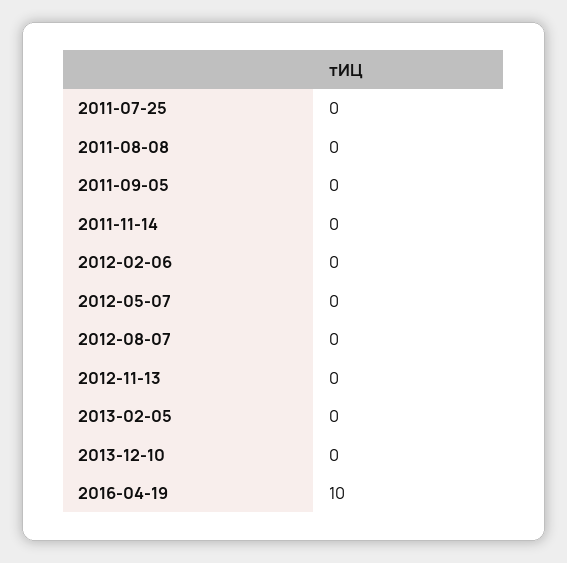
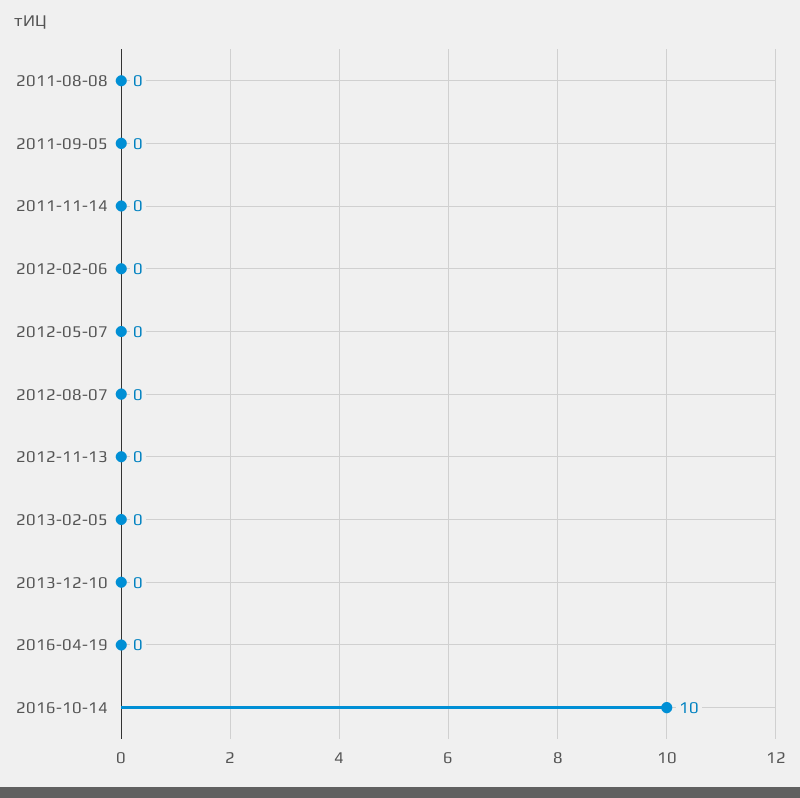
2011-07-25: 0 -> none
2016-04-19: 10 -> 0
2016-10-14: none -> 10

